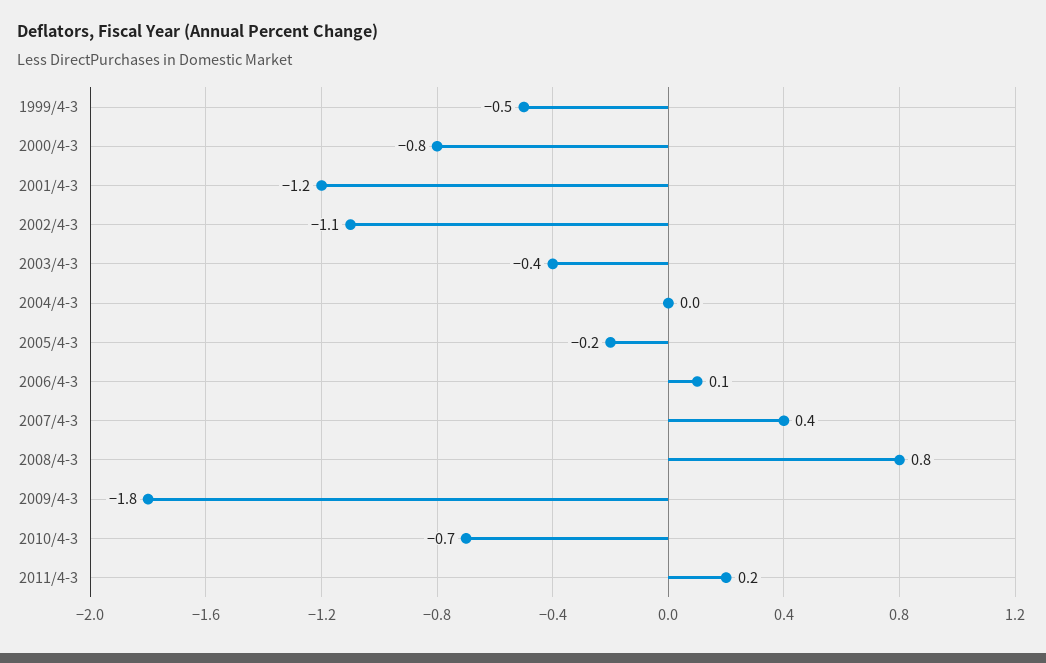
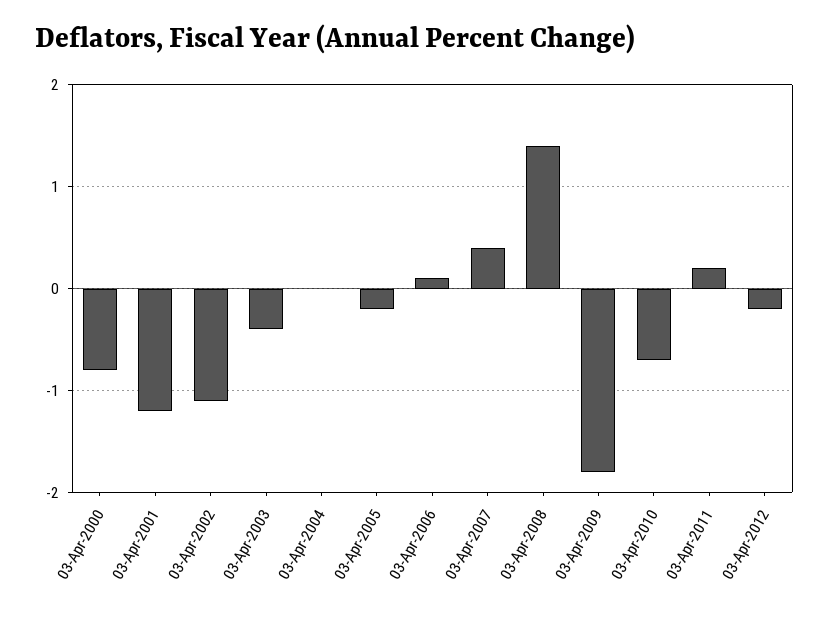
1999/4-3: -0.5 -> none
2008/4-3: 0.8 -> 1.4
03-Apr-2012: none -> -0.2

